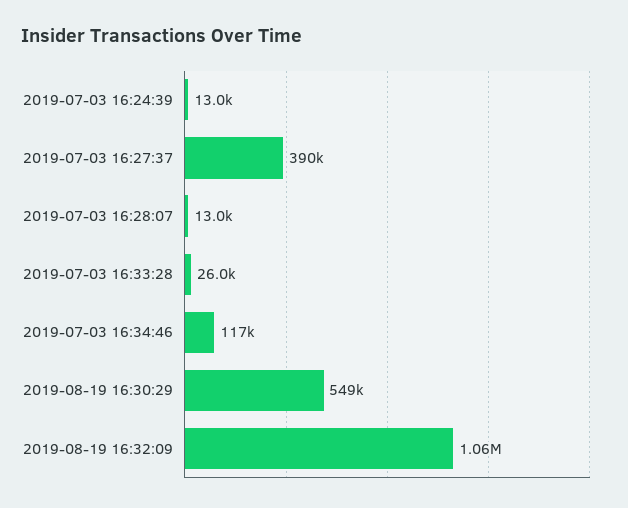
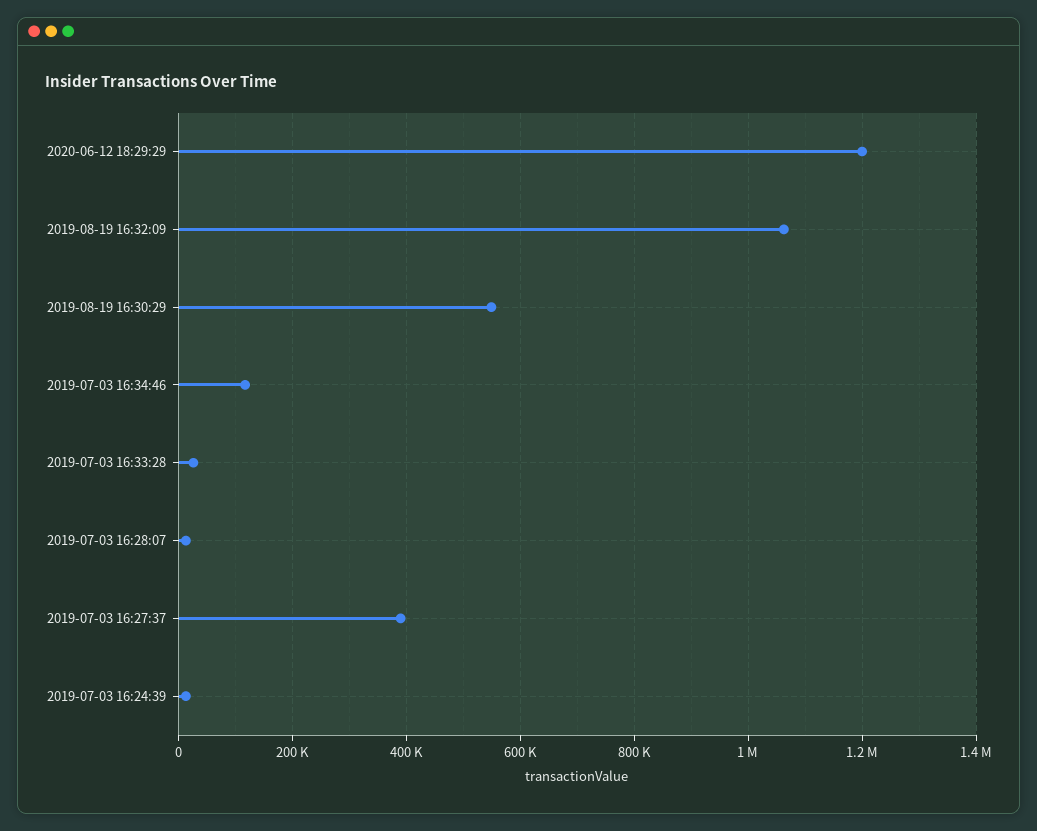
2020-06-12 18:29:29: none -> 1200000

